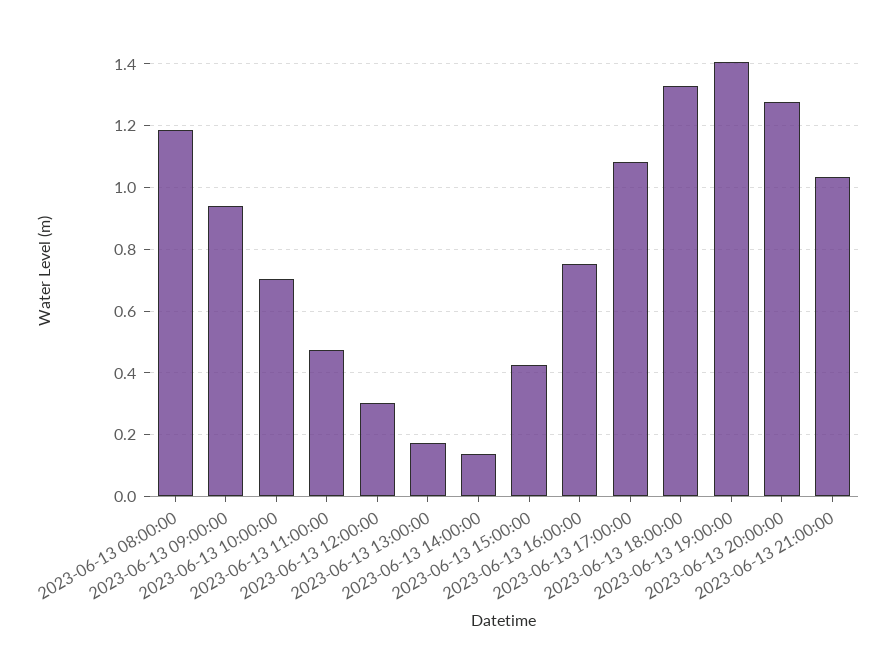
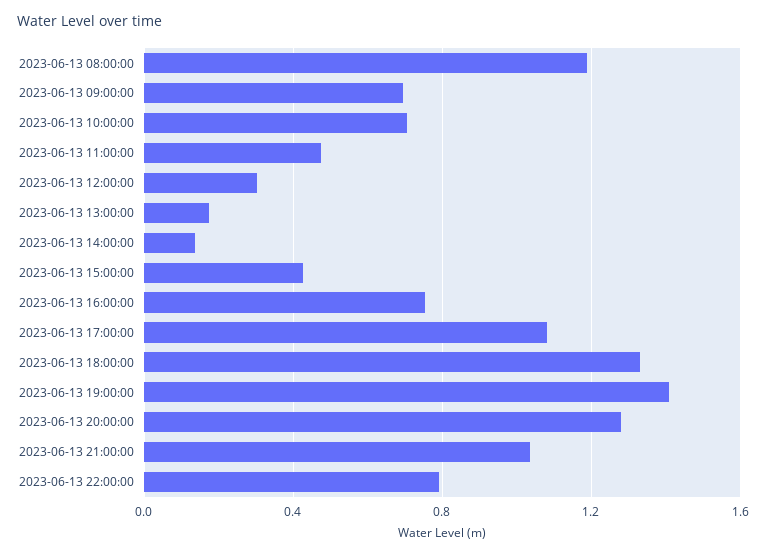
2023-06-13 09:00:00: 0.94 -> 0.7
2023-06-13 22:00:00: none -> 0.8

